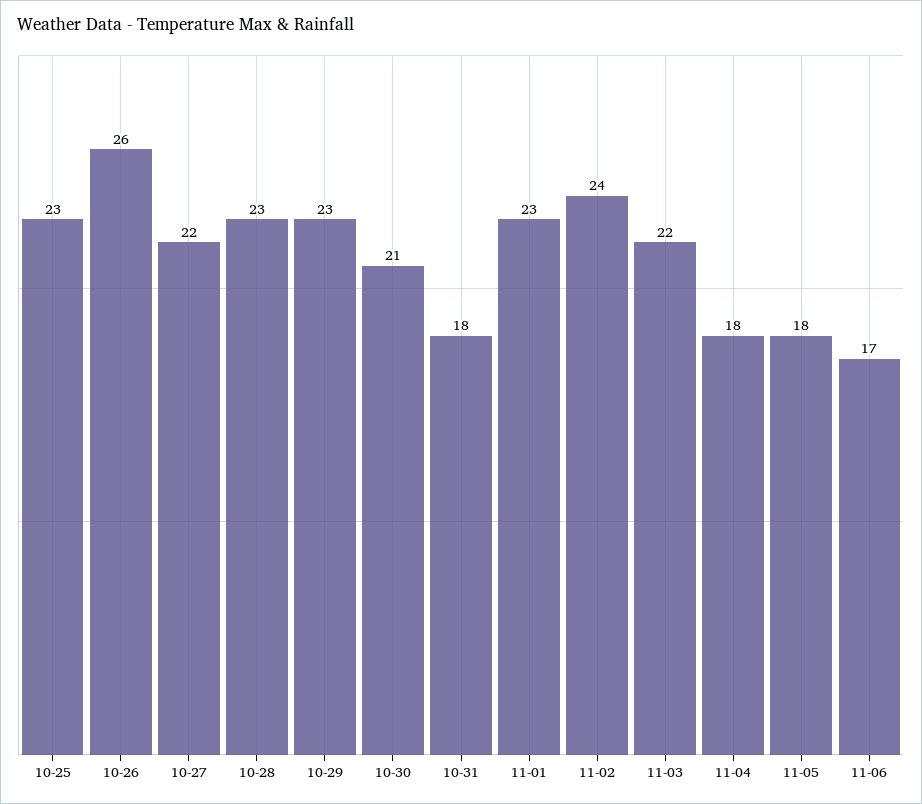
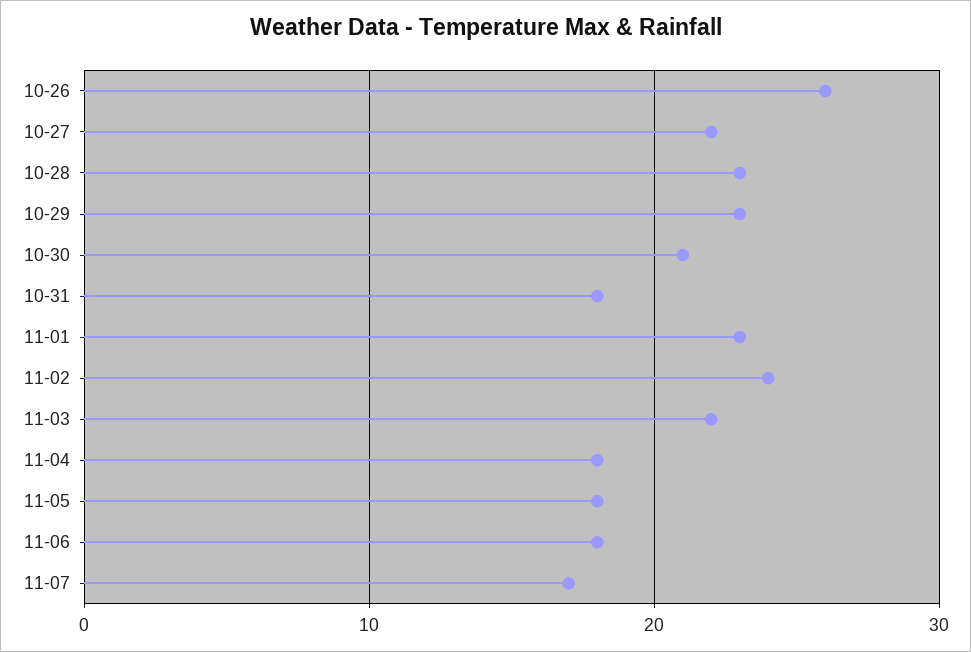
10-25: 23 -> none
11-06: 17 -> 18
11-07: none -> 17

